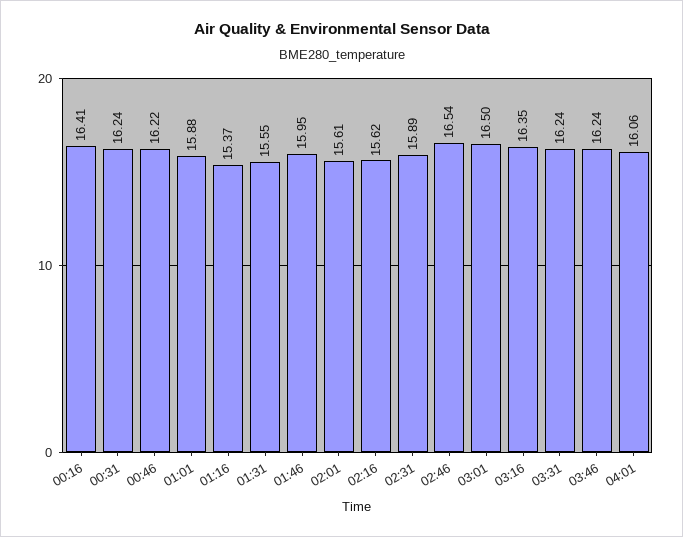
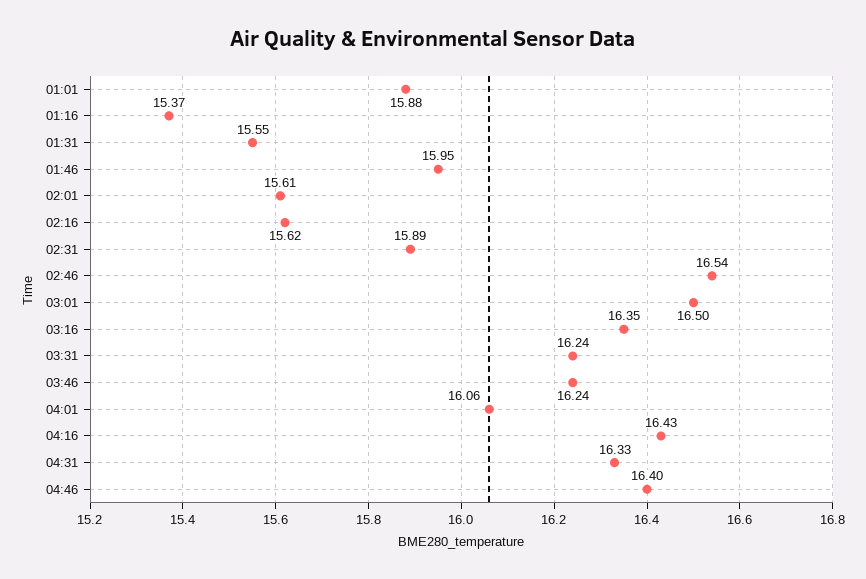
00:16: 16.41 -> none
00:31: 16.24 -> none
00:46: 16.22 -> none
04:16: none -> 16.43
04:31: none -> 16.33
04:46: none -> 16.4

